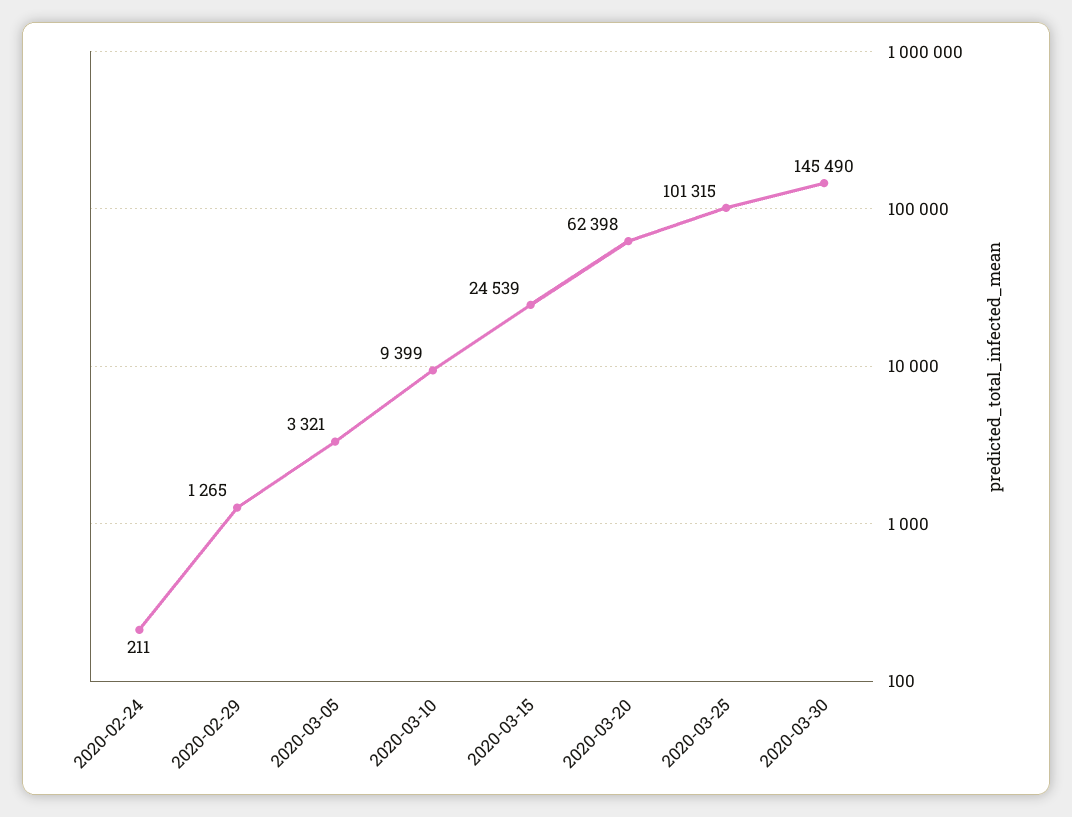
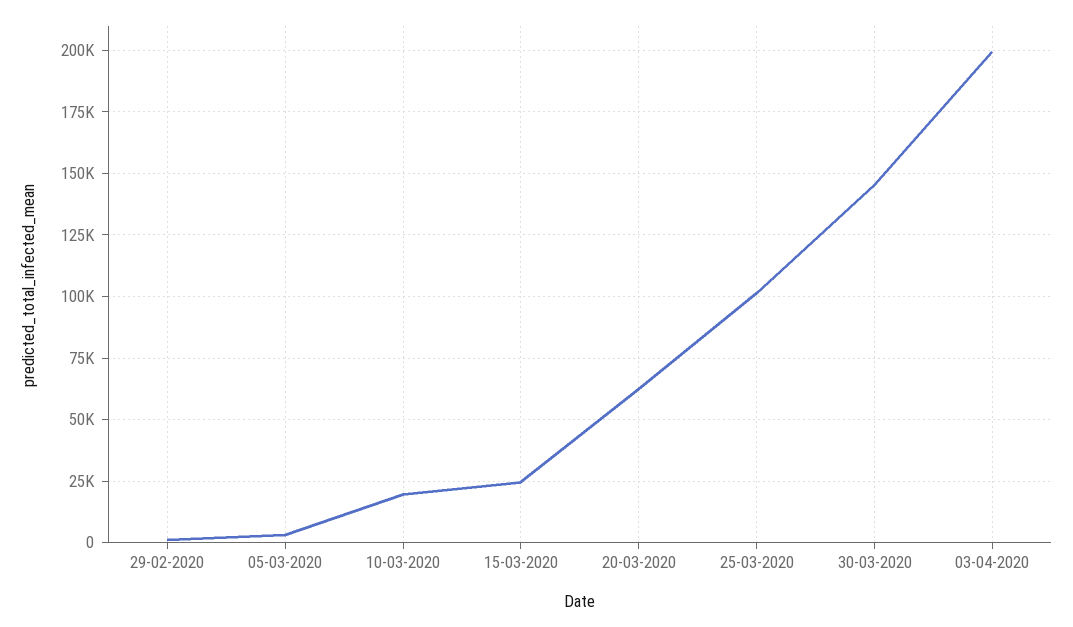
2020-02-24: 211 -> none
2020-03-10: 9399 -> 20000
03-04-2020: none -> 200000

